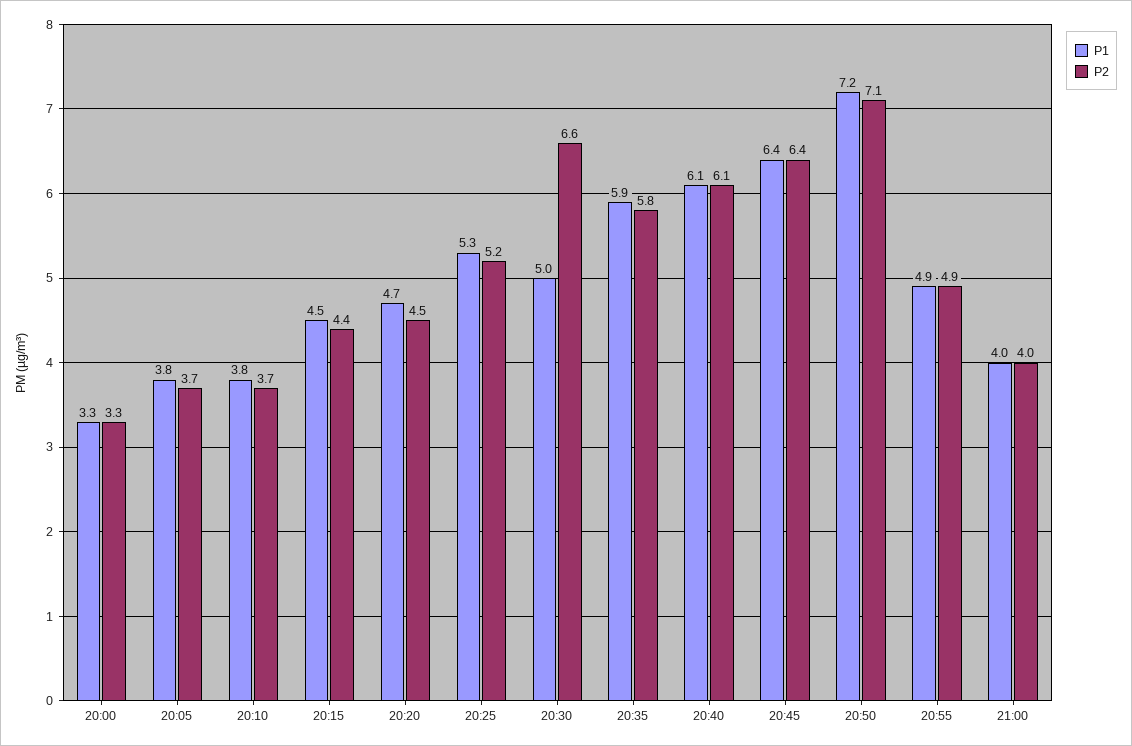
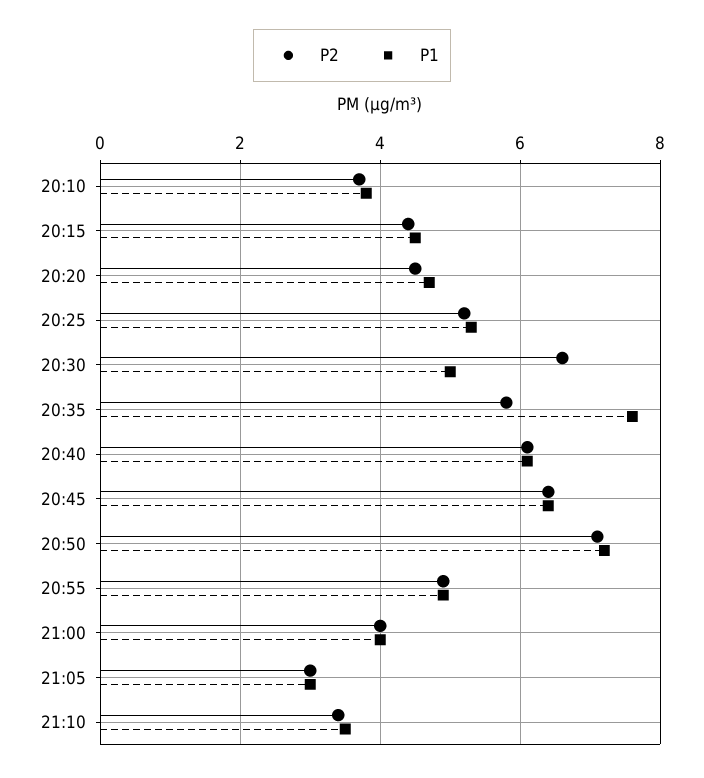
P1, 20:00: 3.3 -> none
P2, 20:00: 3.3 -> none
P1, 20:05: 3.8 -> none
P2, 20:05: 3.7 -> none
P1, 20:35: 5.9 -> 7.5
P2, 21:05: none -> 3
P1, 21:05: none -> 3
P2, 21:10: none -> 3.5
P1, 21:10: none -> 3.5

